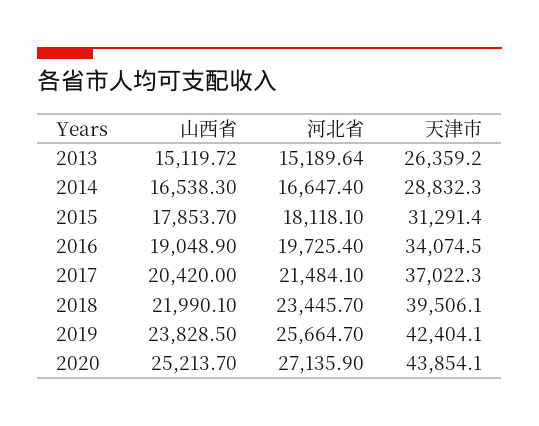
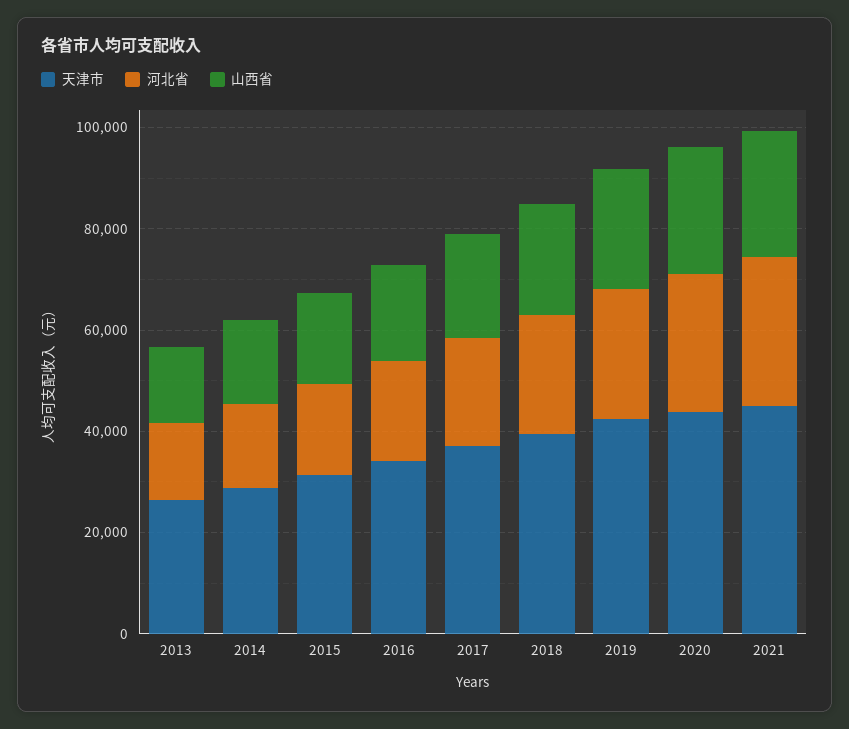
天津市, 2021: none -> 45000
河北省, 2021: none -> 30000
山西省, 2021: none -> 25000

